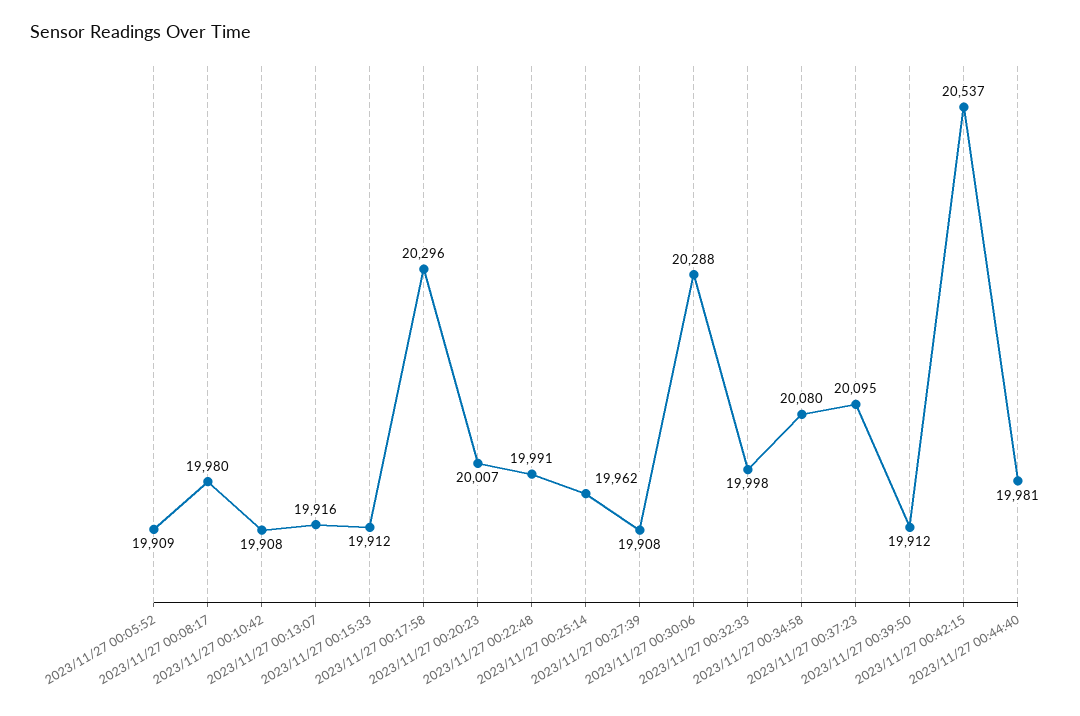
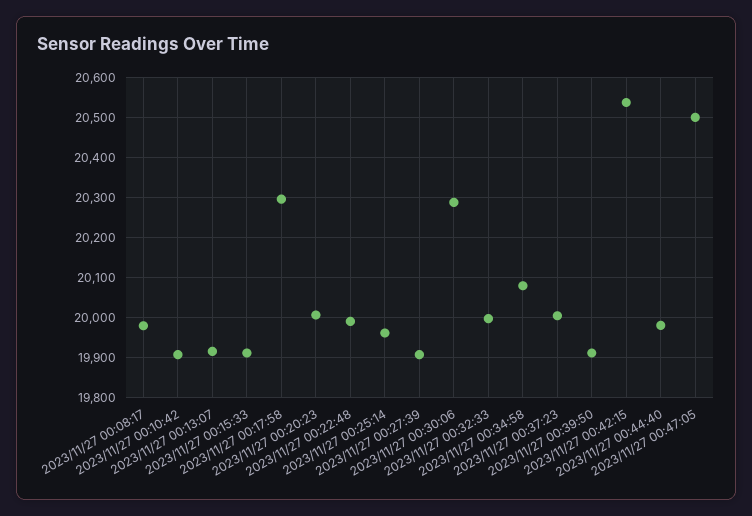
2023/11/27 00:05:52: 19909 -> none
2023/11/27 00:37:23: 20095 -> 20000
2023/11/27 00:47:05: none -> 20500

